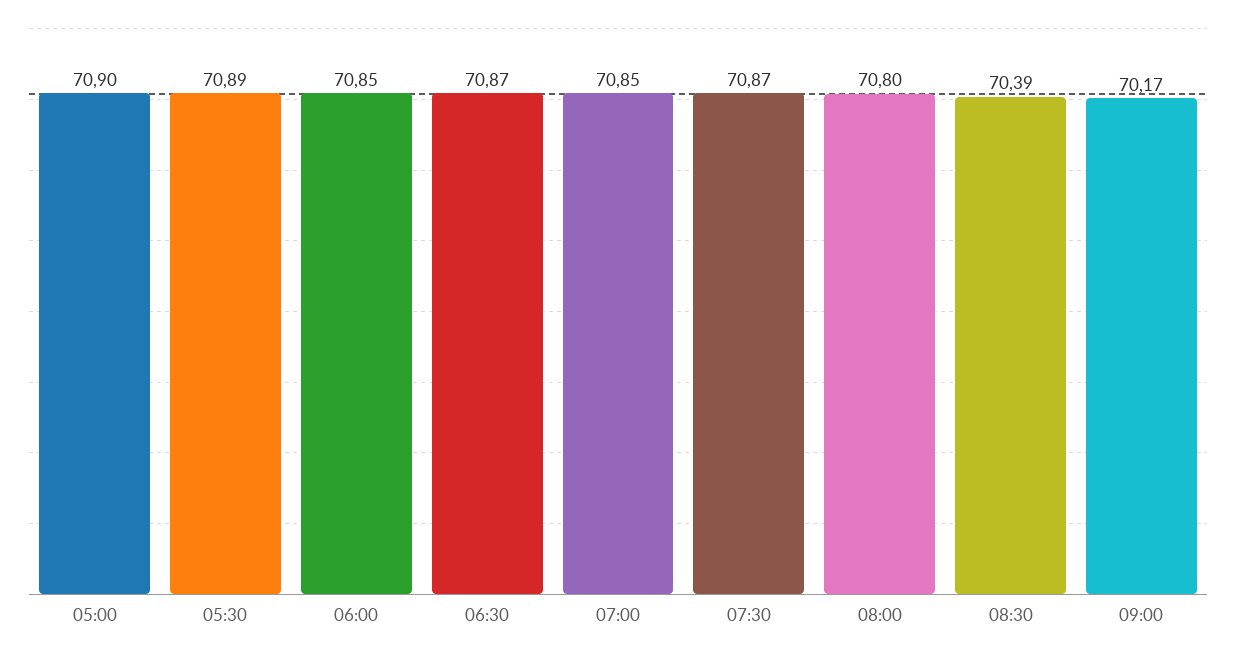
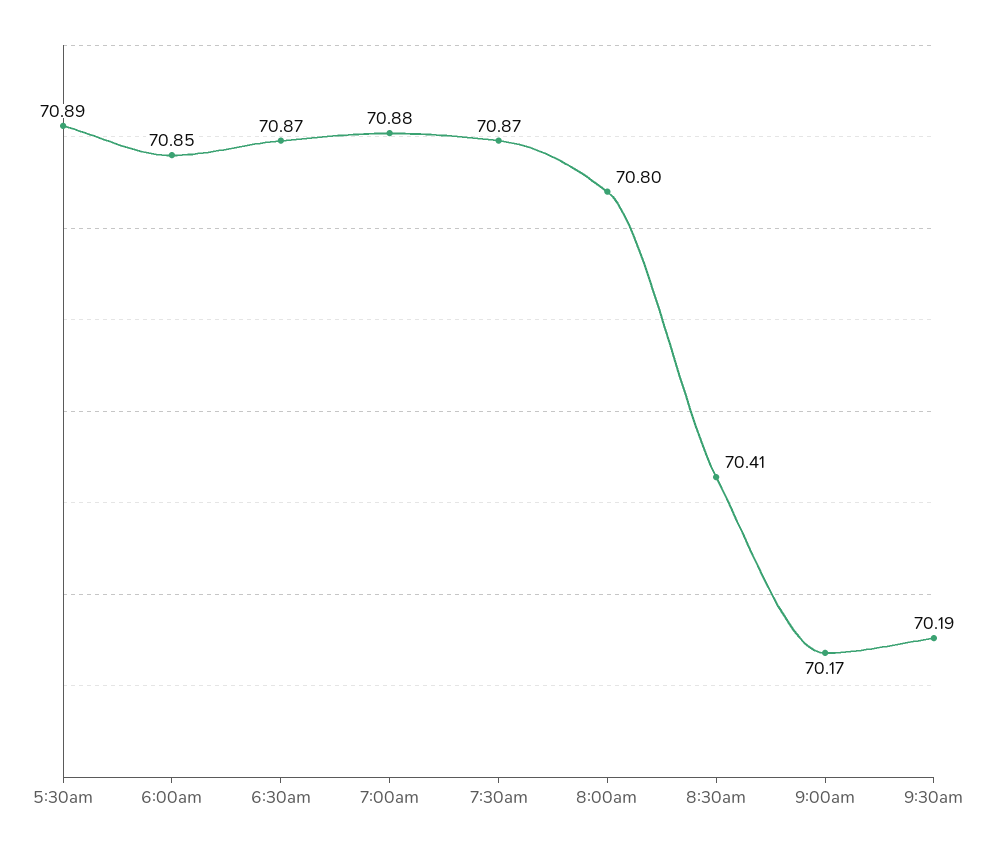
05:00: 70.9 -> none
07:00: 70.85 -> 70.88
08:30: 70.39 -> 70.41
9:30am: none -> 70.19

